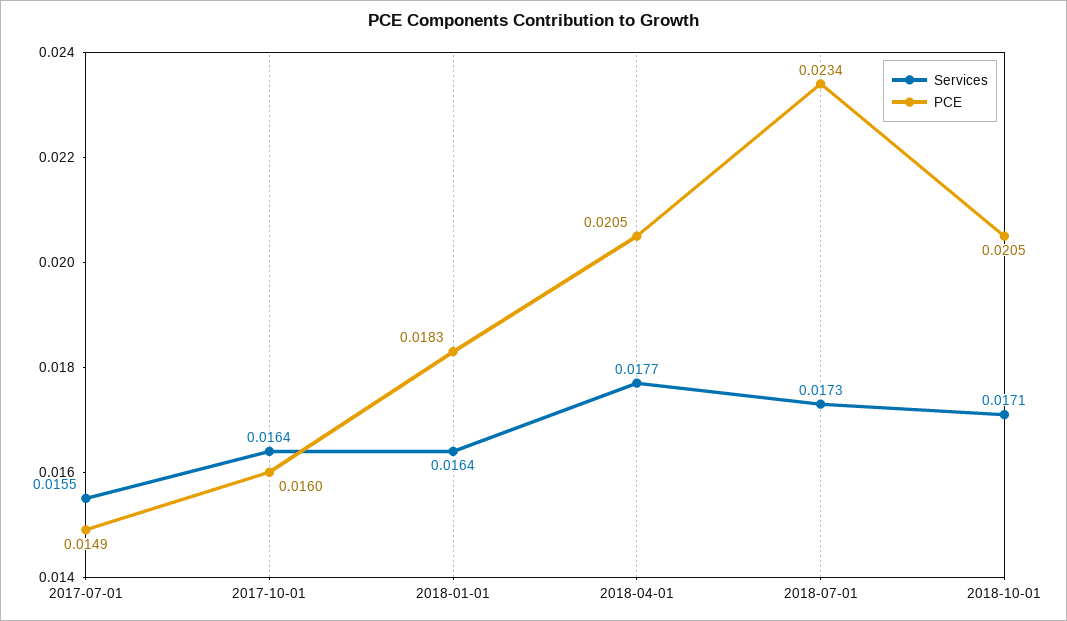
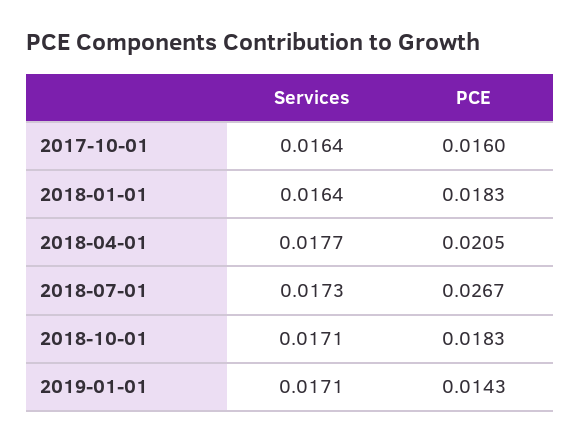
Services, 2017-07-01: 0.0155 -> none
PCE, 2017-07-01: 0.0149 -> none
PCE, 2018-07-01: 0.0234 -> 0.0267
PCE, 2018-10-01: 0.0205 -> 0.0183
Services, 2019-01-01: none -> 0.0171
PCE, 2019-01-01: none -> 0.0143

